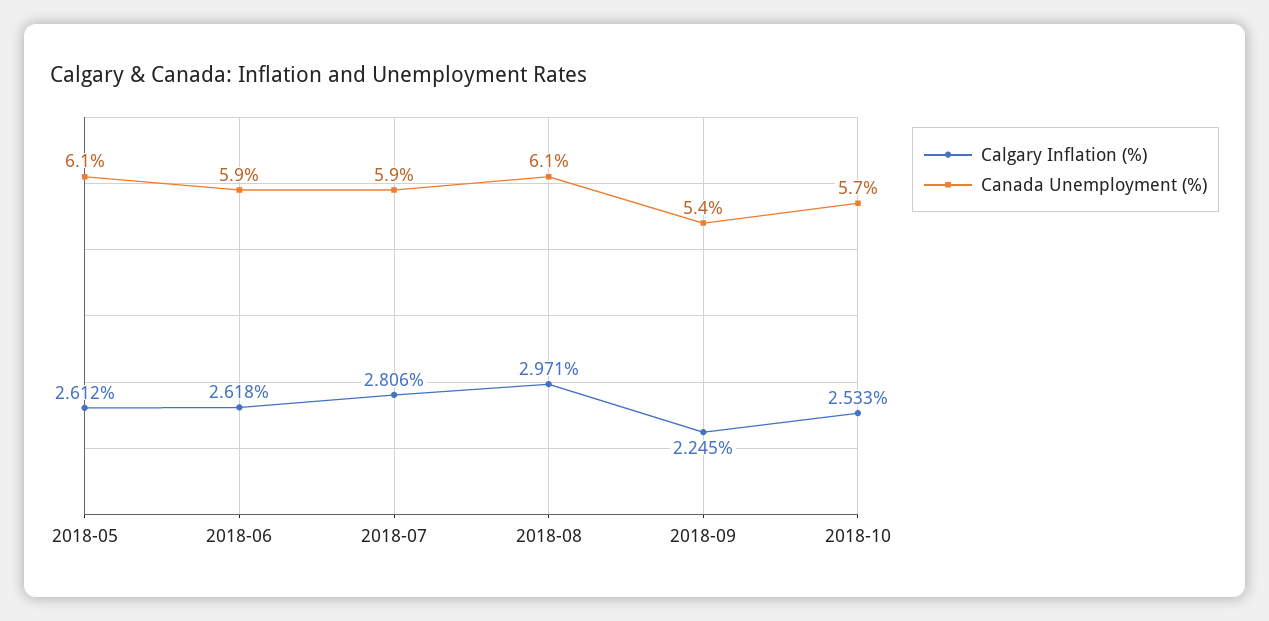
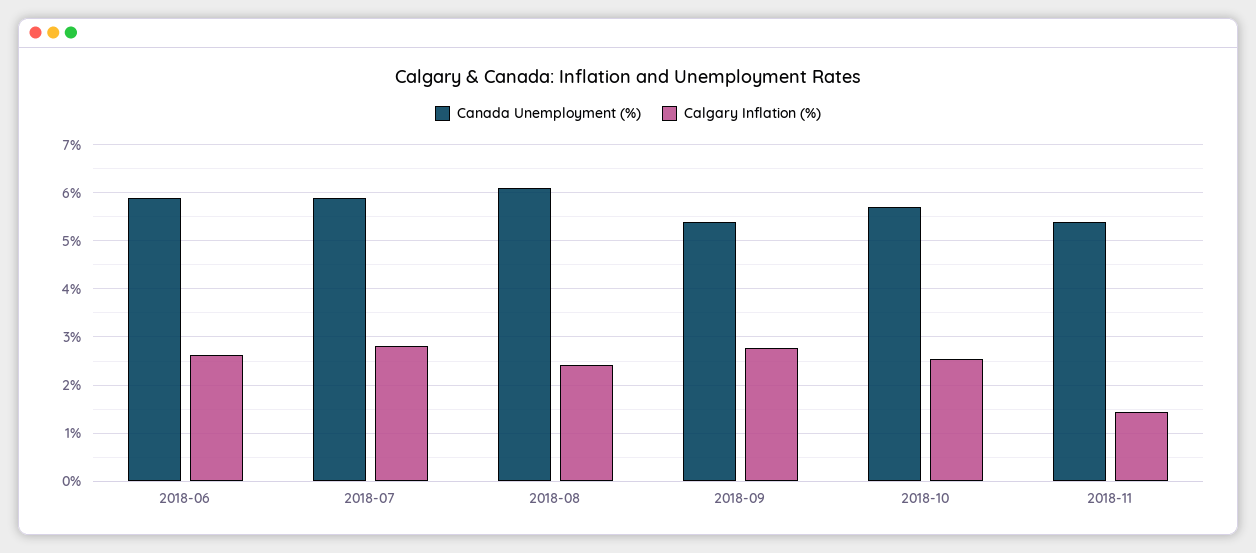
Calgary Inflation (%), 2018-05: 2.612 -> none
Canada Unemployment (%), 2018-05: 6.1 -> none
Calgary Inflation (%), 2018-08: 2.971 -> 2.4
Calgary Inflation (%), 2018-09: 2.245 -> 2.8
Canada Unemployment (%), 2018-11: none -> 5.4
Calgary Inflation (%), 2018-11: none -> 1.4

